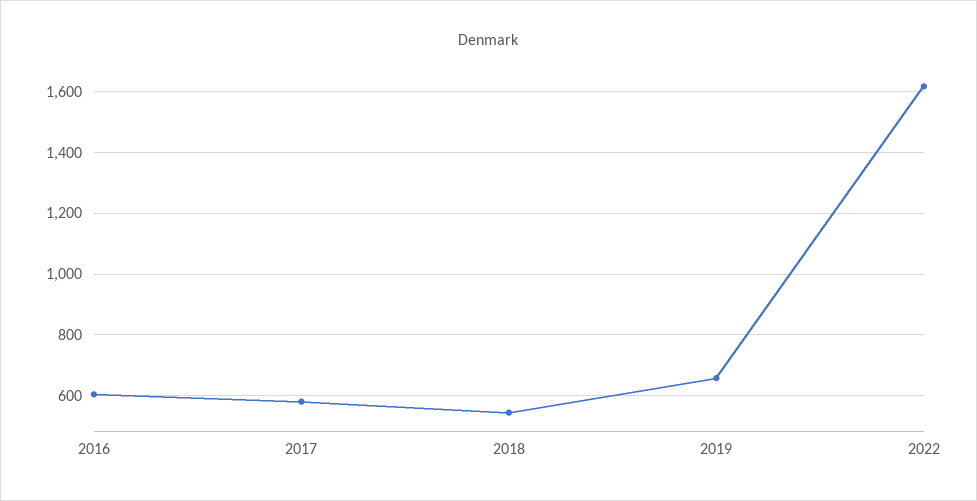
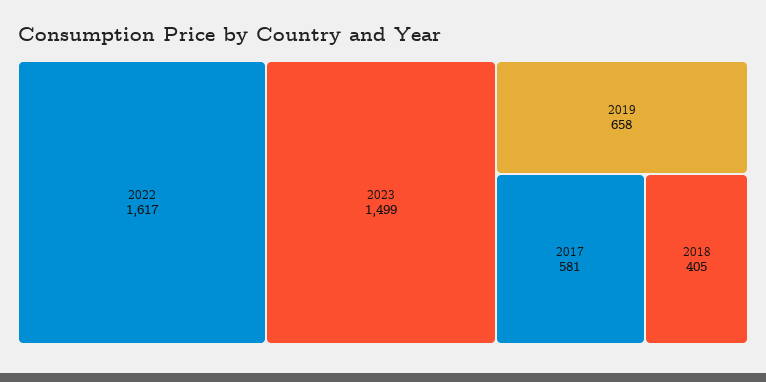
2016: 600 -> none
2018: 540 -> 405
2023: none -> 1499

